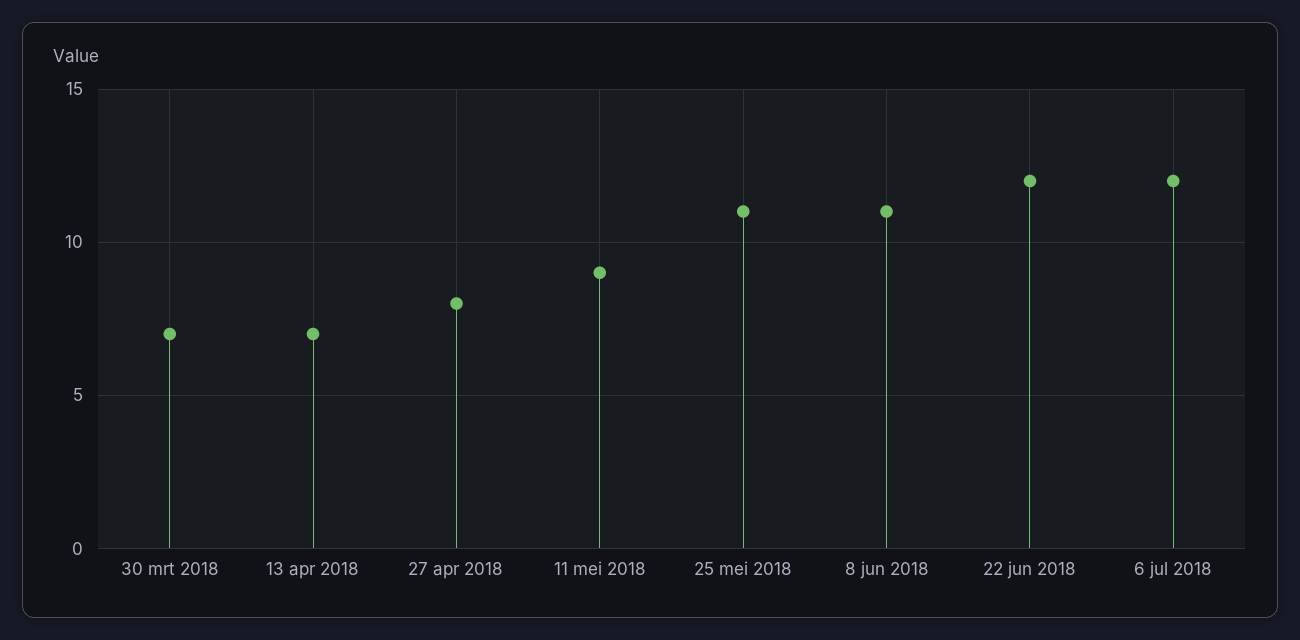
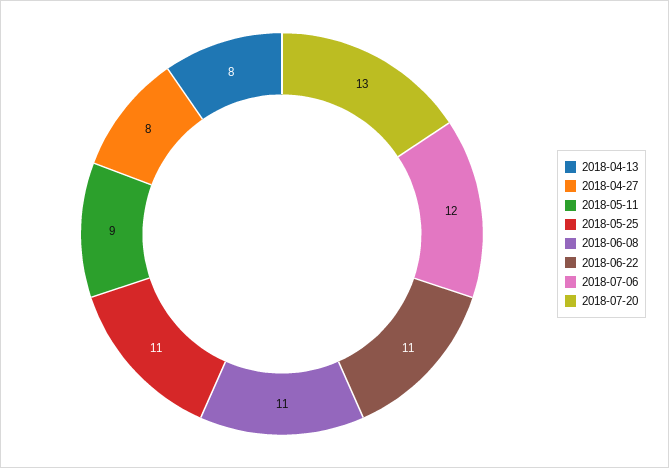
30 mrt 2018: 7 -> none
13 apr 2018: 7 -> 8
22 jun 2018: 12 -> 11
2018-07-20: none -> 13

